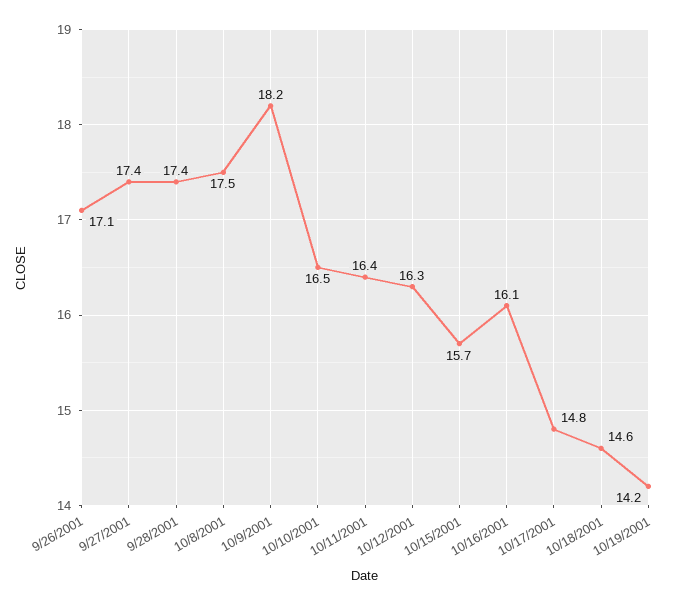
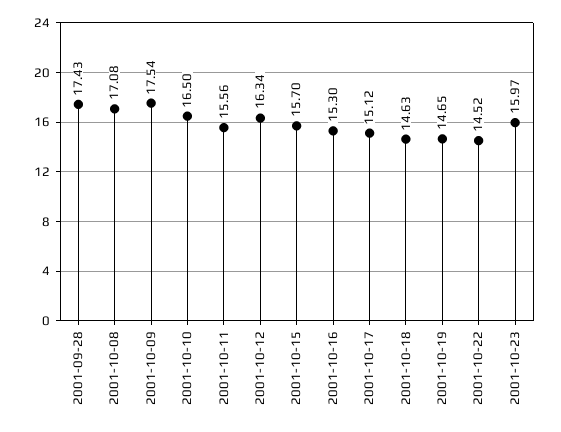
9/26/2001: 17.1 -> none
9/27/2001: 17.4 -> none
10/8/2001: 17.5 -> 17.08
10/9/2001: 18.2 -> 17.54
10/11/2001: 16.4 -> 15.56
10/16/2001: 16.1 -> 15.3
10/17/2001: 14.8 -> 15.12
10/19/2001: 14.2 -> 14.65
2001-10-22: none -> 14.52
2001-10-23: none -> 15.97

